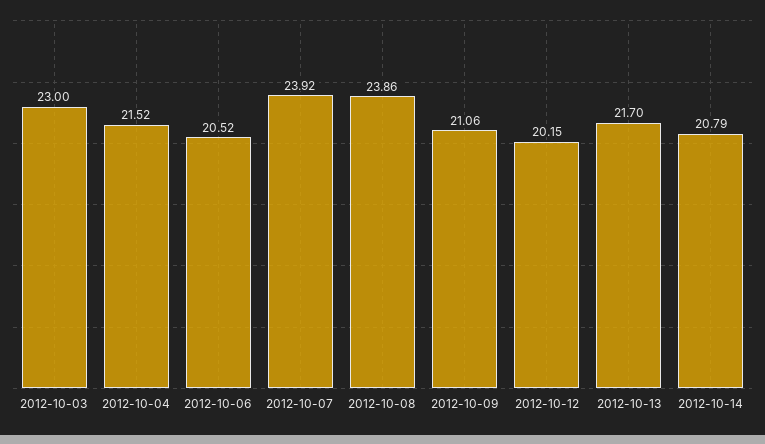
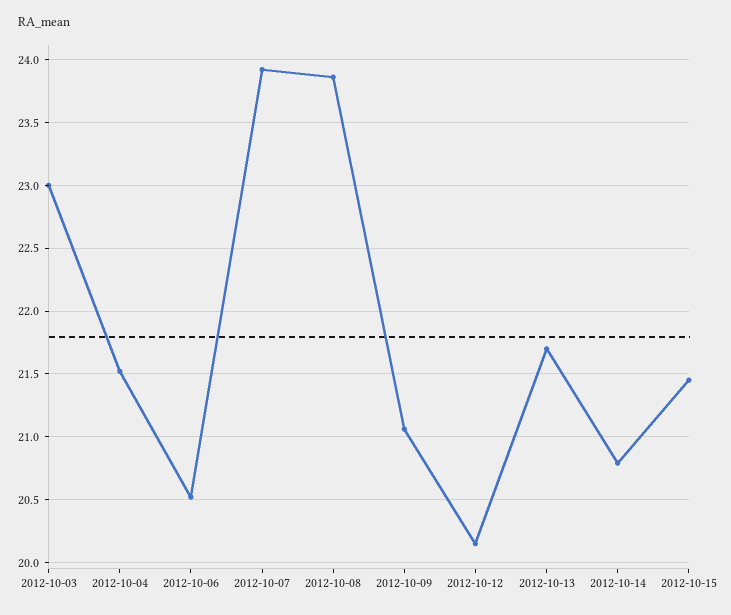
2012-10-15: none -> 21.45

